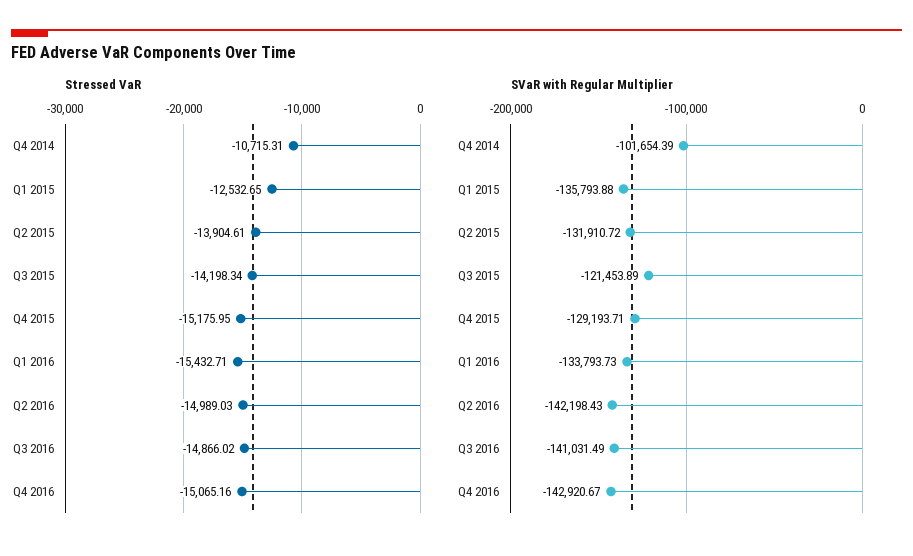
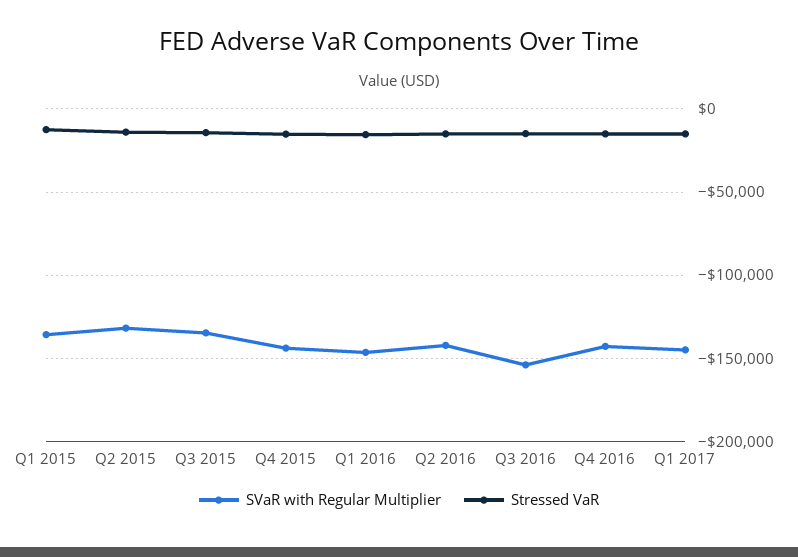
Stressed VaR, Q4 2014: -10715.31 -> none
SVaR with Regular Multiplier, Q4 2014: -101654.39 -> none
SVaR with Regular Multiplier, Q3 2015: -121453.89 -> -135000
SVaR with Regular Multiplier, Q4 2015: -129193.71 -> -145000
SVaR with Regular Multiplier, Q1 2016: -133793.73 -> -145000
SVaR with Regular Multiplier, Q3 2016: -141031.49 -> -155000
SVaR with Regular Multiplier, Q1 2017: none -> -145000
Stressed VaR, Q1 2017: none -> -15000

